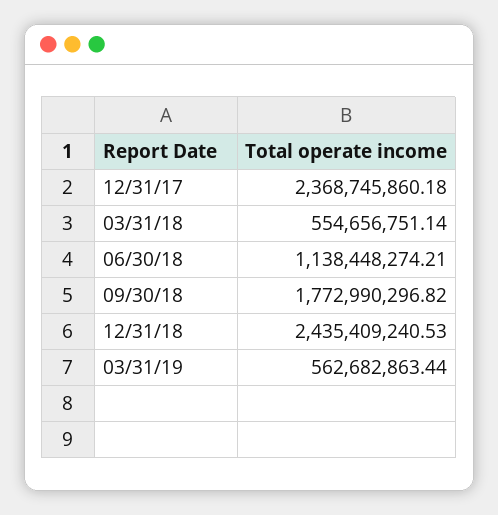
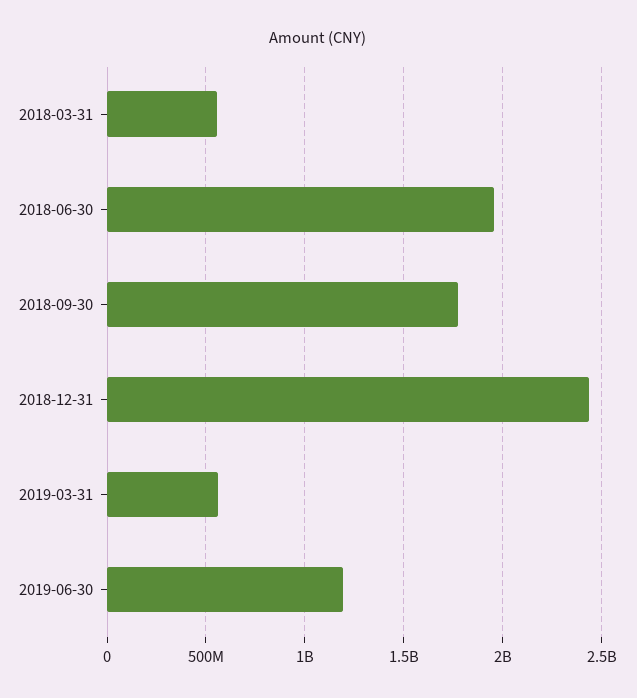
12/31/17: 2368745860.18 -> none
06/30/18: 1138448274.21 -> 1950000000
2019-06-30: none -> 1200000000

